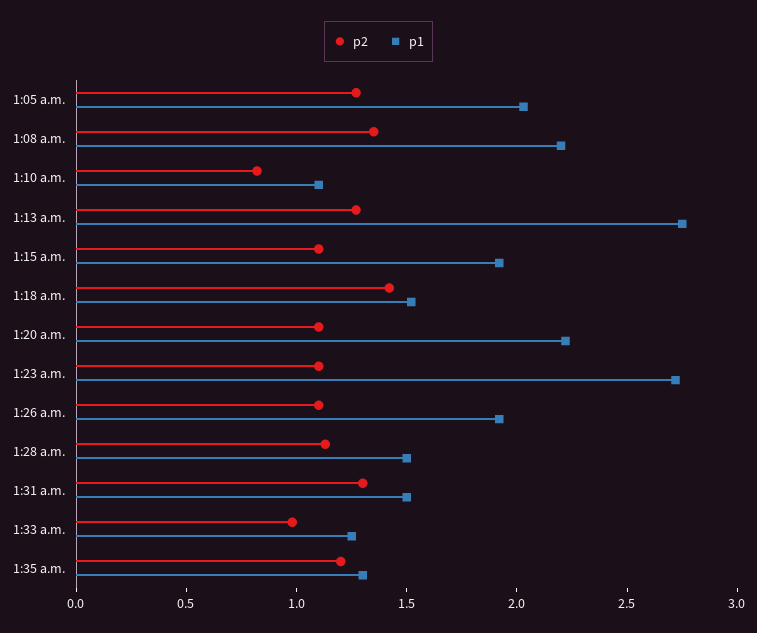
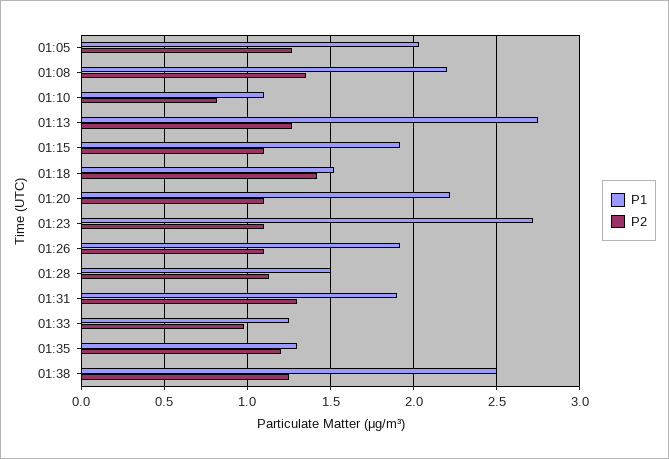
p1, 1:31 a.m.: 1.5 -> 1.9
p1, 01:38: none -> 2.5
p2, 01:38: none -> 1.25

